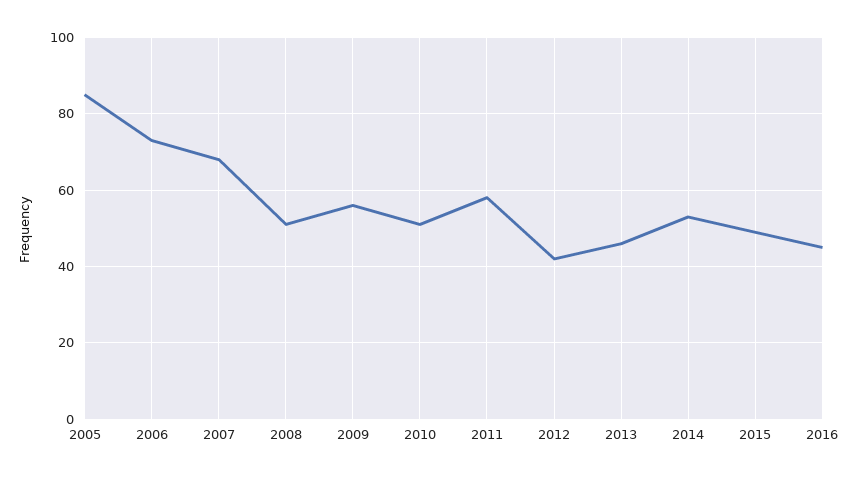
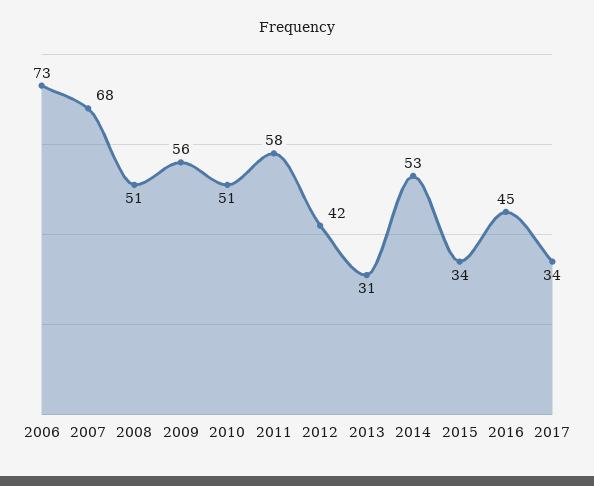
2005: 85 -> none
2013: 45 -> 31
2015: 50 -> 34
2017: none -> 34

